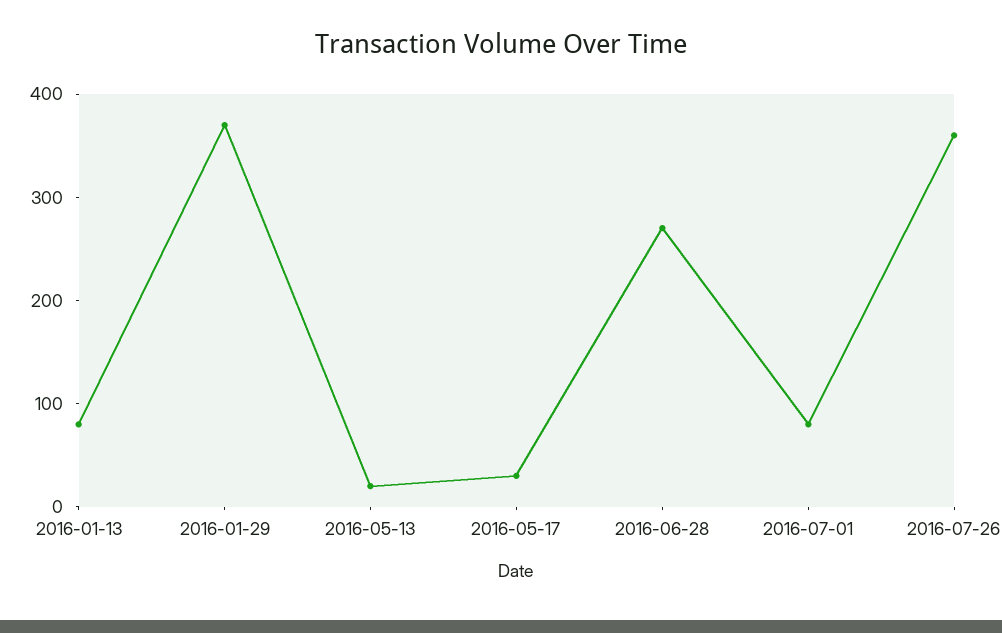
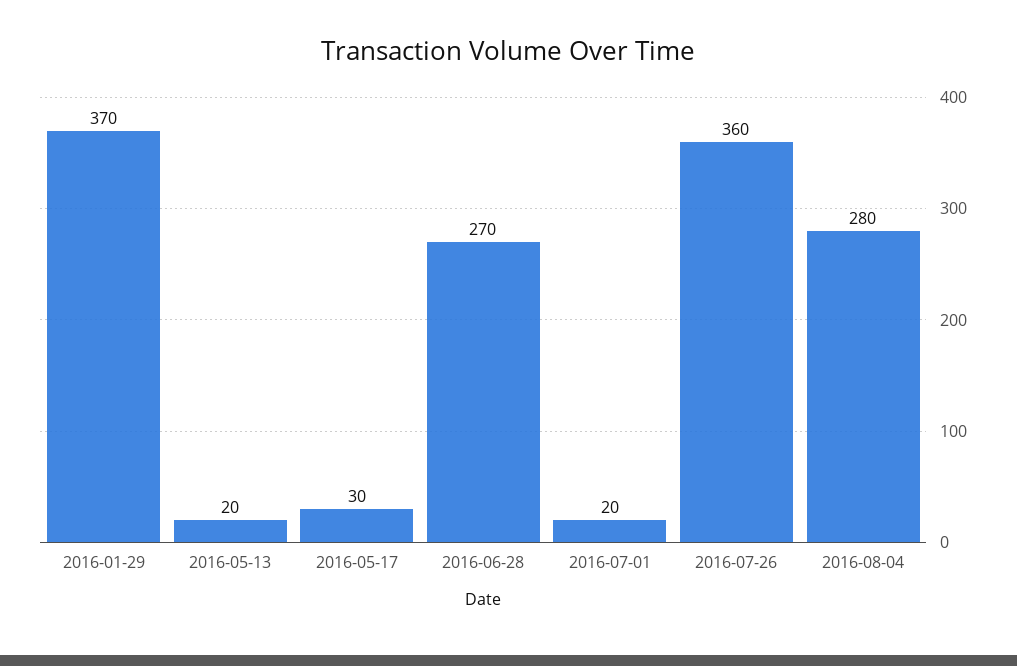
2016-01-13: 80 -> none
2016-07-01: 80 -> 20
2016-08-04: none -> 280

